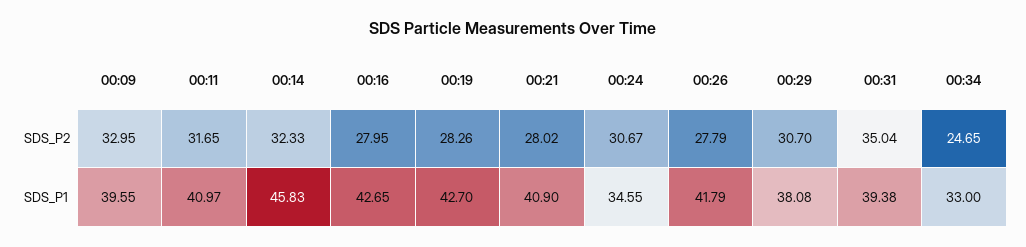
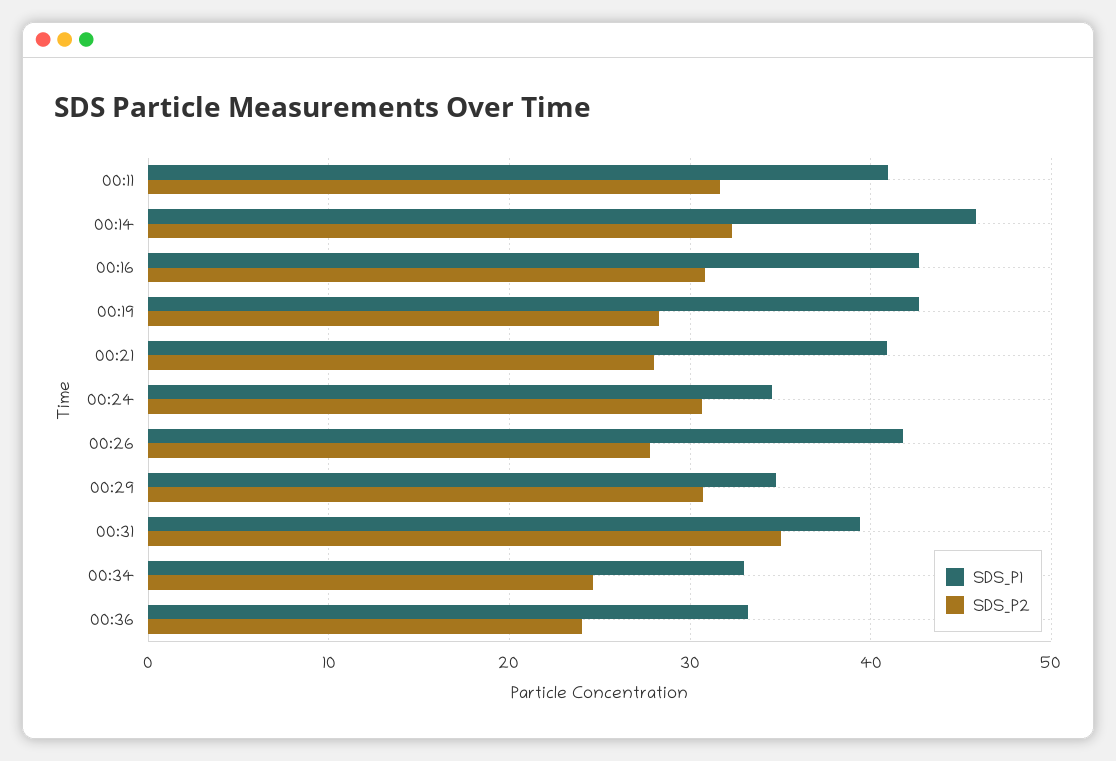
SDS_P2, 00:09: 32.95 -> none
SDS_P2, 00:16: 27.95 -> 31
SDS_P1, 00:09: 39.55 -> none
SDS_P1, 00:29: 38.08 -> 35
SDS_P1, 00:36: none -> 33
SDS_P2, 00:36: none -> 24

